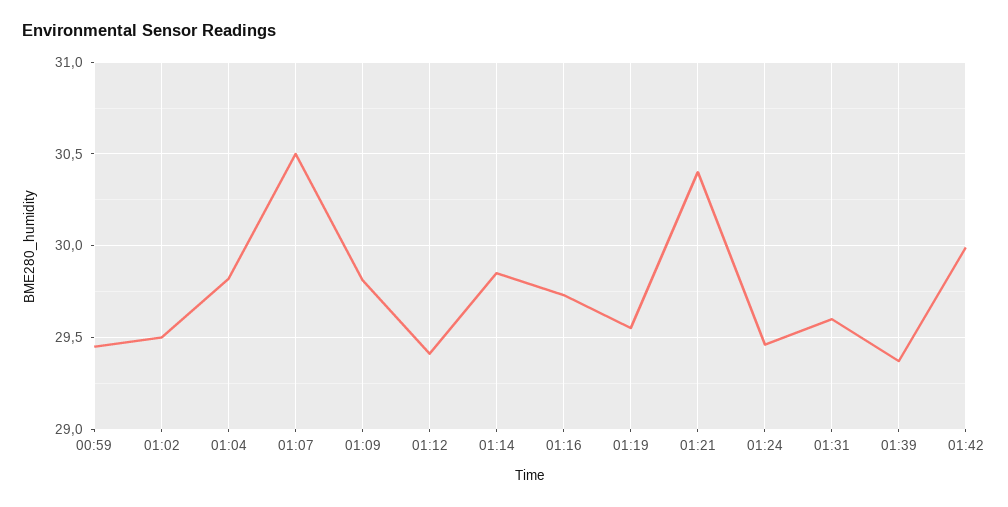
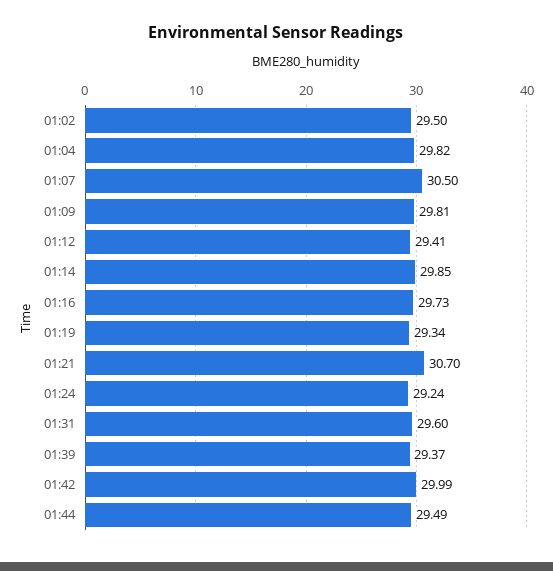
00:59: 29.45 -> none
01:19: 29.55 -> 29.34
01:21: 30.4 -> 30.7
01:24: 29.45 -> 29.24
01:44: none -> 29.49

